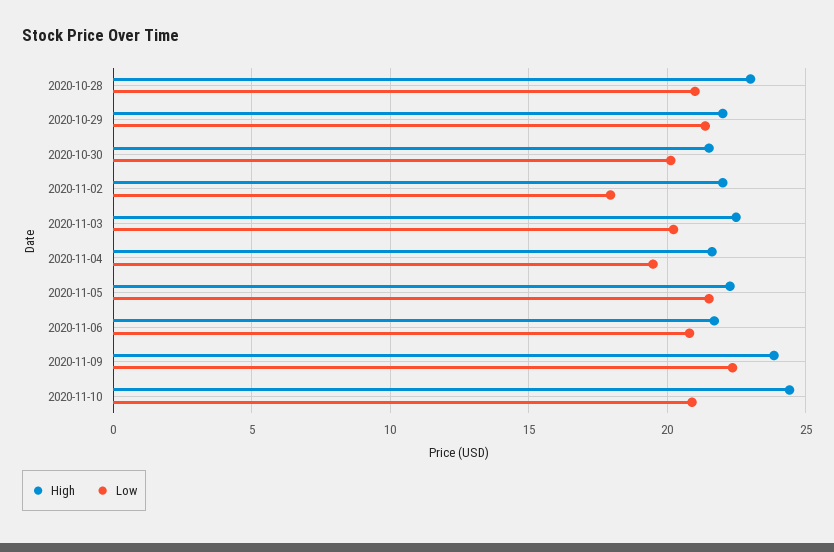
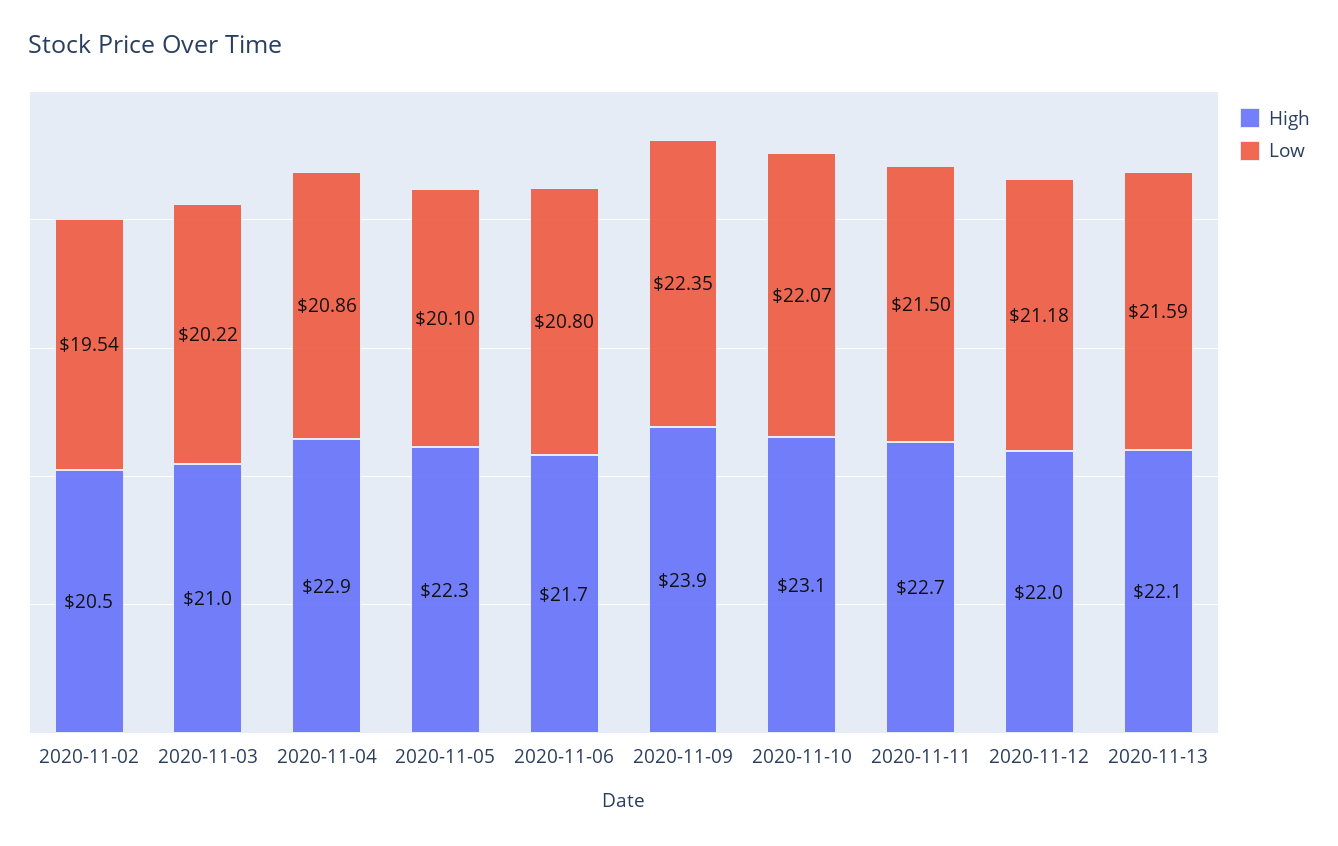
High, 2020-10-28: 23 -> none
Low, 2020-10-28: 21 -> none
High, 2020-10-29: 22 -> none
Low, 2020-10-29: 21.5 -> none
High, 2020-10-30: 21.5 -> none
Low, 2020-10-30: 20 -> none
High, 2020-11-02: 22 -> 20.5
Low, 2020-11-02: 18 -> 19.54
High, 2020-11-03: 22.5 -> 21
High, 2020-11-04: 21.5 -> 22.9
Low, 2020-11-04: 19.5 -> 20.86
Low, 2020-11-05: 21.5 -> 20.1
High, 2020-11-10: 24.5 -> 23.1
Low, 2020-11-10: 21 -> 22.07
High, 2020-11-11: none -> 22.7
Low, 2020-11-11: none -> 21.5
High, 2020-11-12: none -> 22
Low, 2020-11-12: none -> 21.18
High, 2020-11-13: none -> 22.1
Low, 2020-11-13: none -> 21.59

